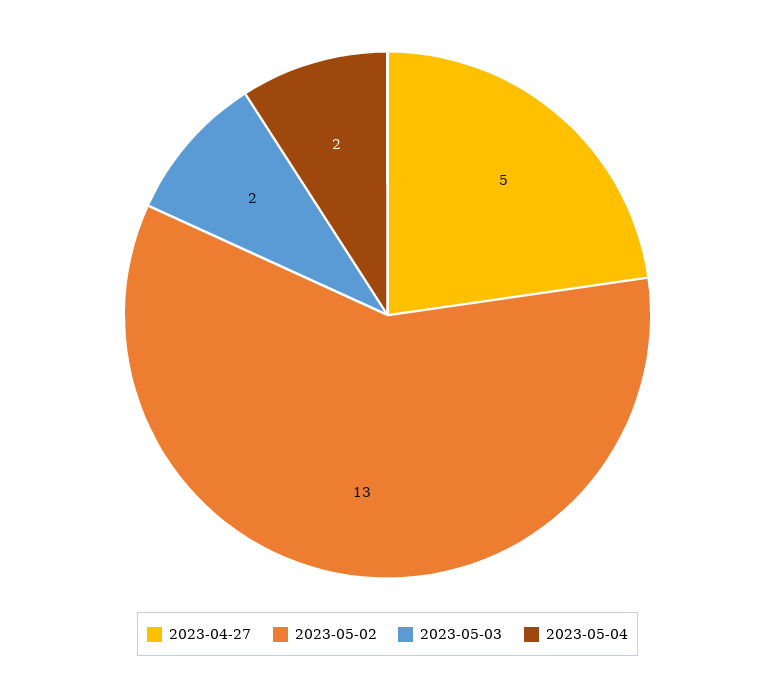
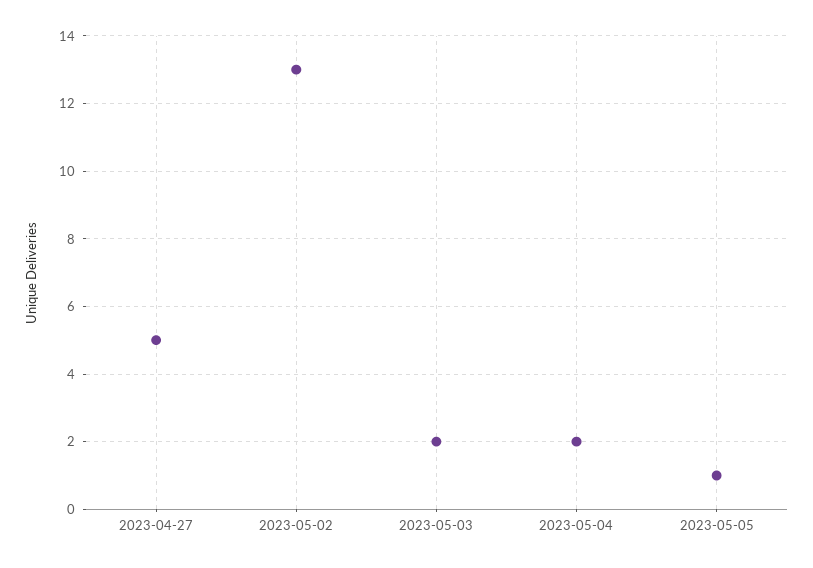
2023-05-05: none -> 1

